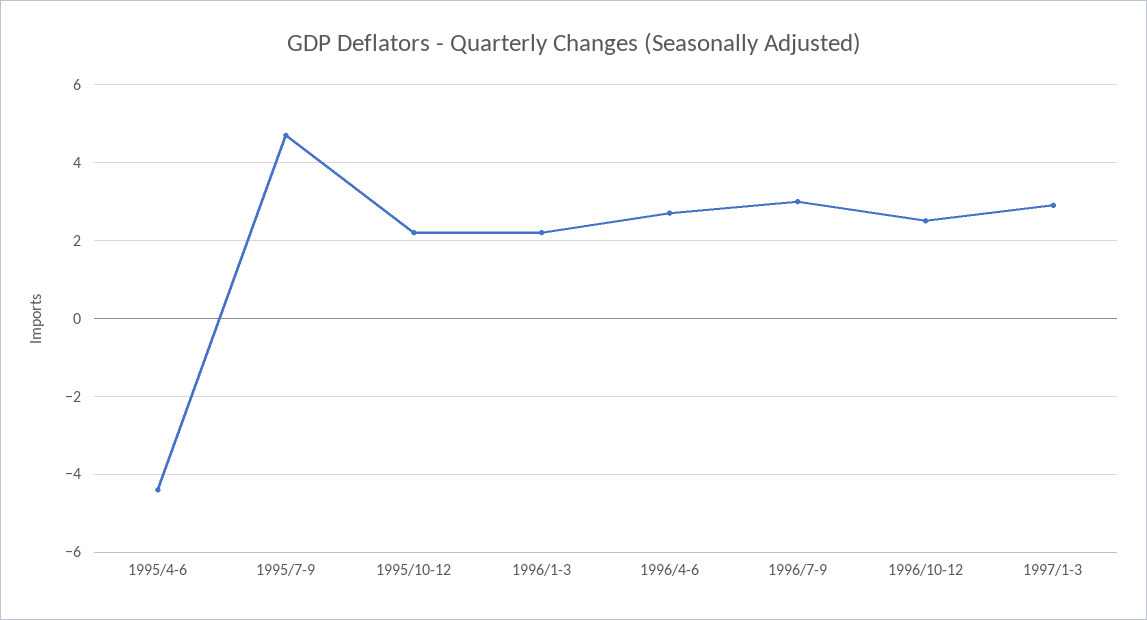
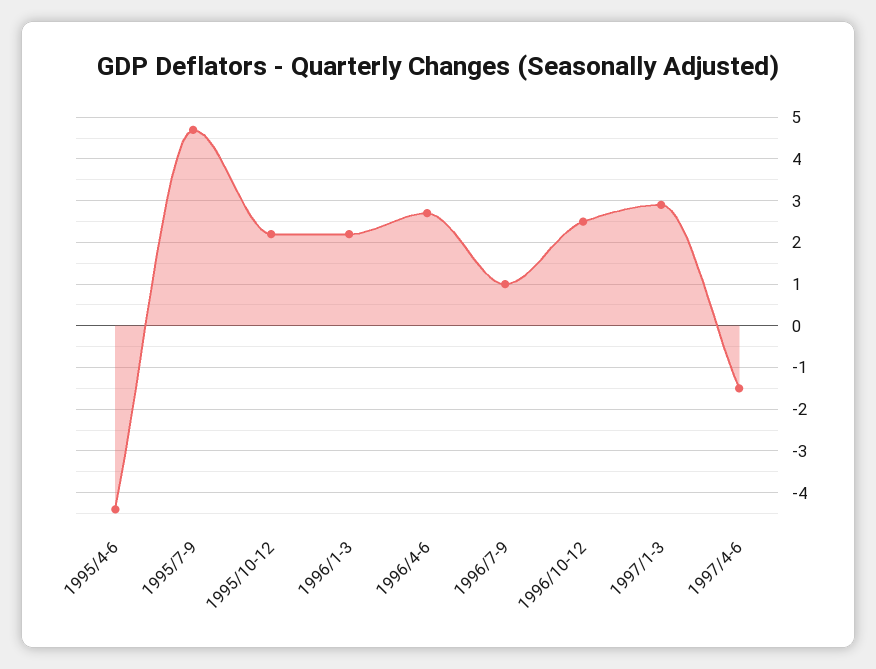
1996/7-9: 3 -> 1
1997/4-6: none -> -1.5

